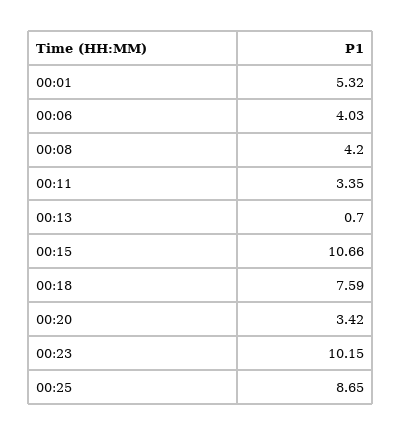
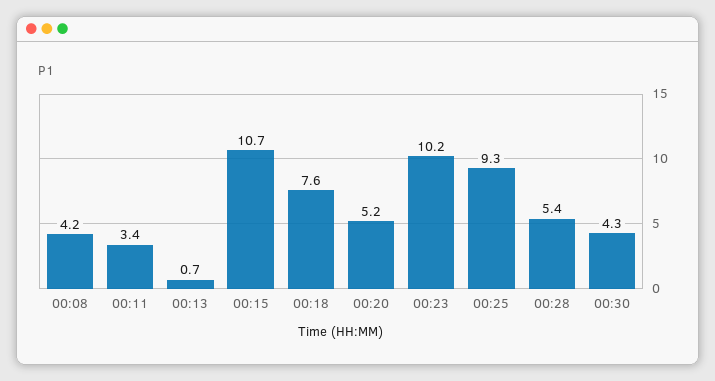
00:01: 5.32 -> none
00:06: 4.03 -> none
00:20: 3.42 -> 5.2
00:25: 8.65 -> 9.3
00:28: none -> 5.4
00:30: none -> 4.3

